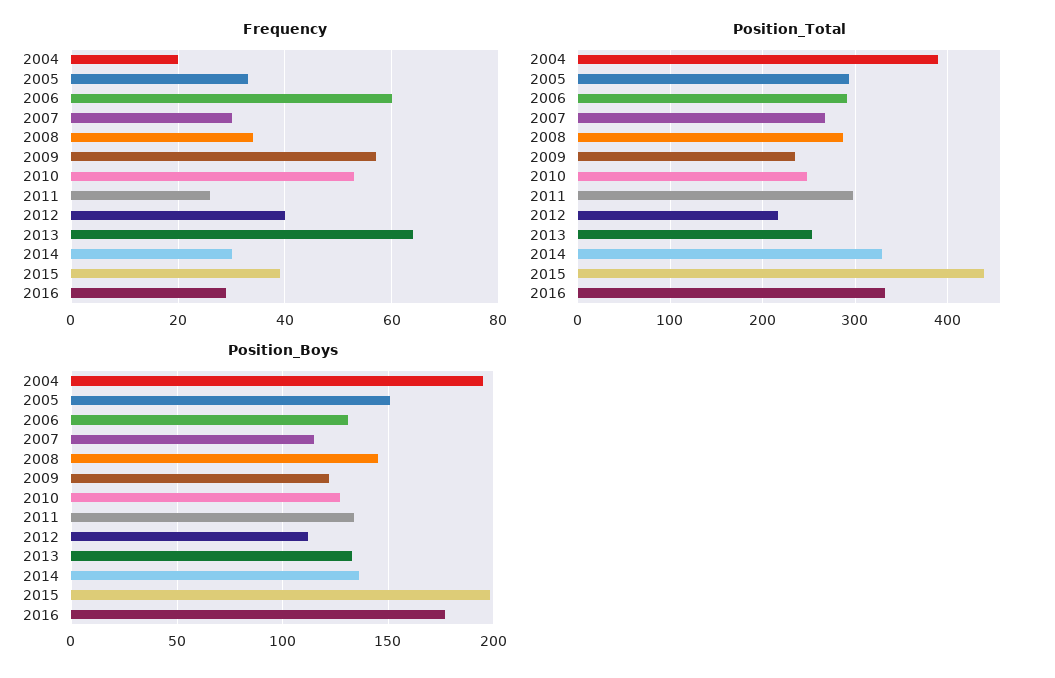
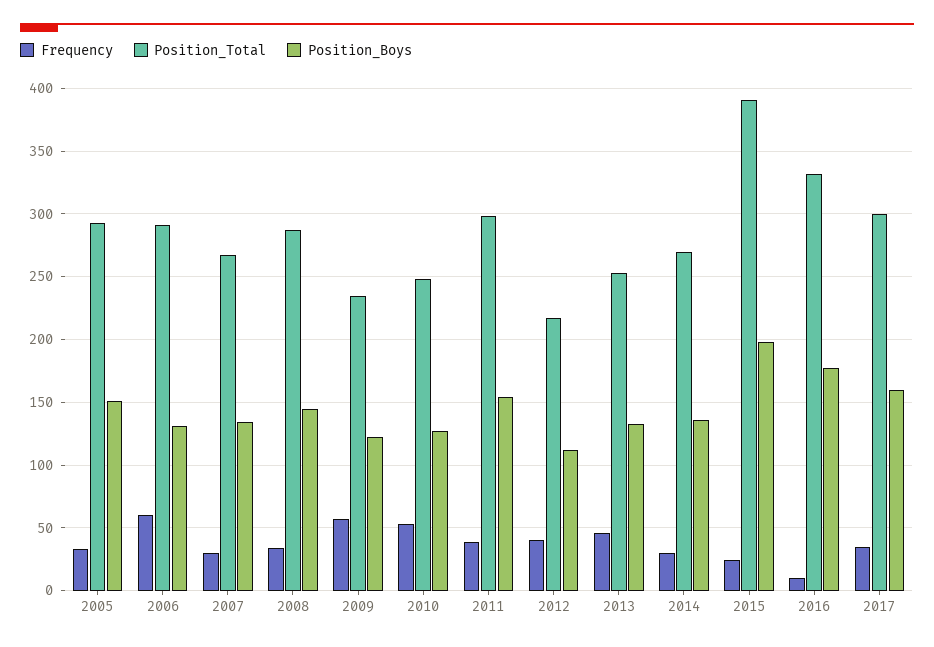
Frequency, 2004: 20 -> none
Frequency, 2011: 25 -> 40
Frequency, 2013: 65 -> 45
Frequency, 2015: 40 -> 25
Frequency, 2016: 30 -> 10
Position_Total, 2004: 390 -> none
Position_Total, 2014: 330 -> 270
Position_Total, 2015: 440 -> 390
Position_Boys, 2004: 195 -> none
Position_Boys, 2007: 115 -> 135
Position_Boys, 2011: 135 -> 155
Frequency, 2017: none -> 35
Position_Total, 2017: none -> 300
Position_Boys, 2017: none -> 160

